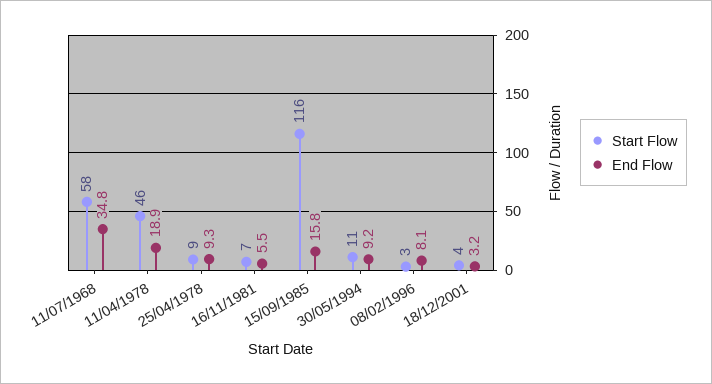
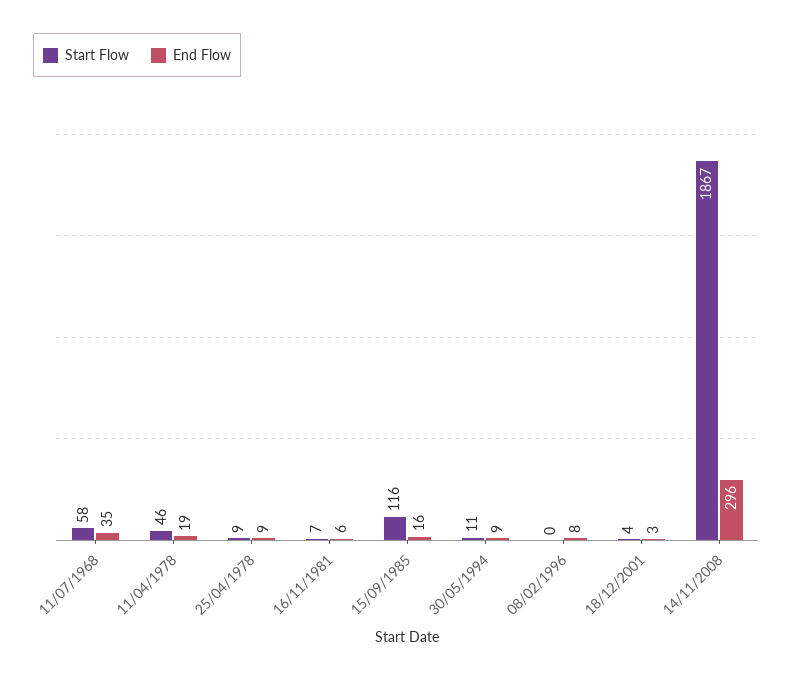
Start Flow, 08/02/1996: 3 -> 0
Start Flow, 14/11/2008: none -> 1867
End Flow, 14/11/2008: none -> 296

